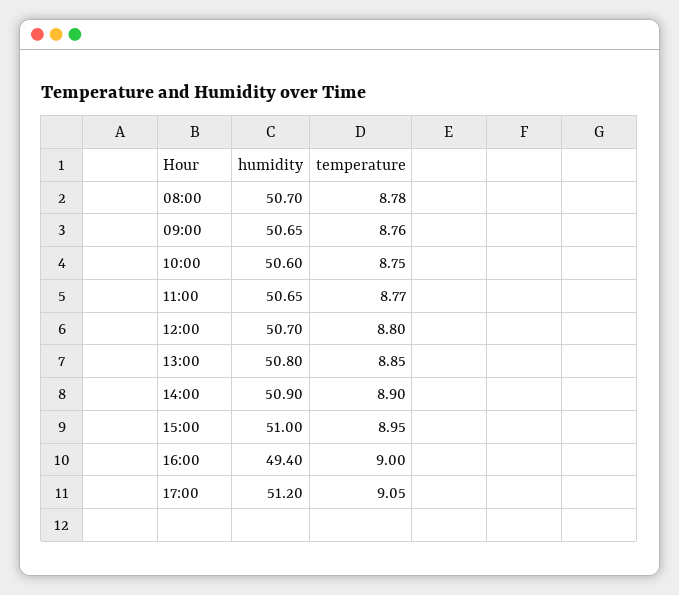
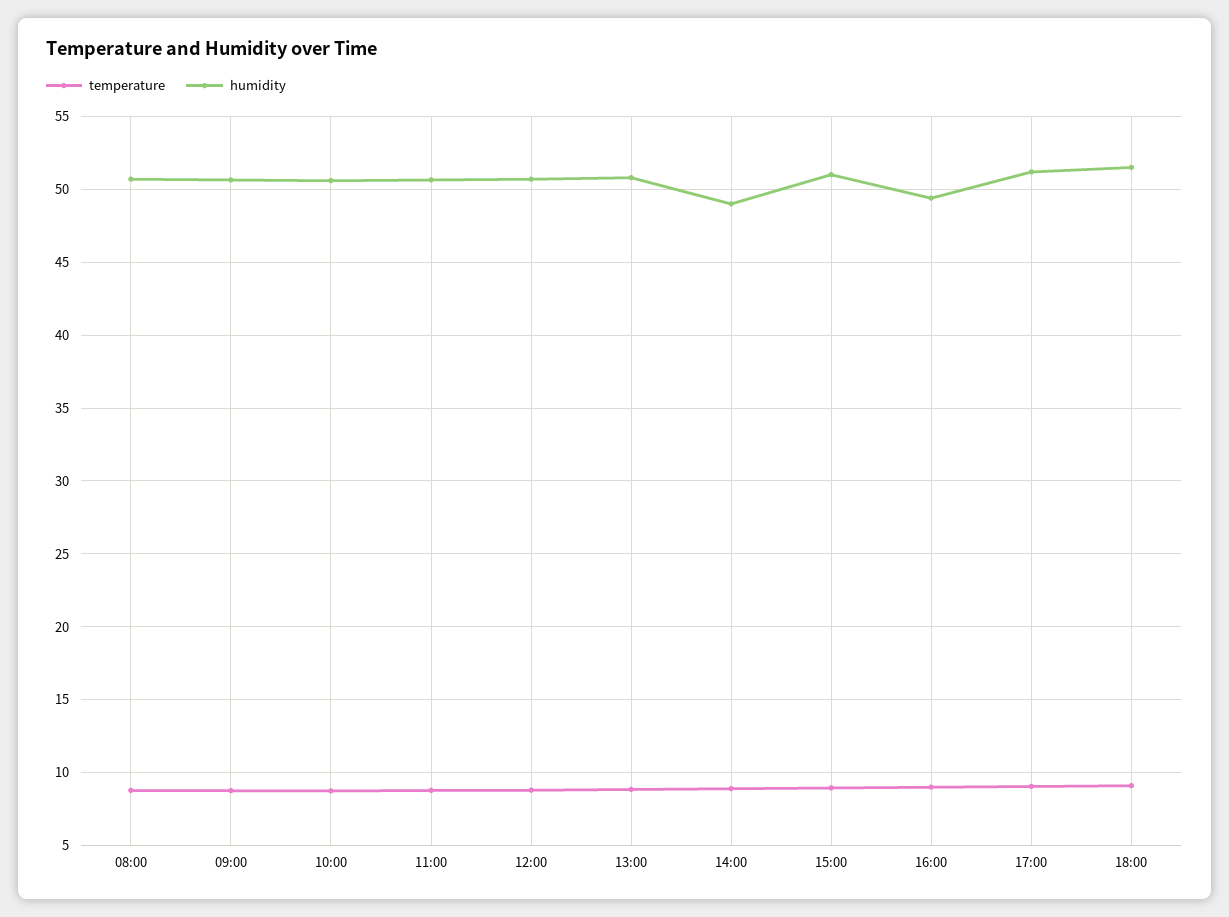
humidity, 14:00: 50.9 -> 49
temperature, 18:00: none -> 9
humidity, 18:00: none -> 51.5

